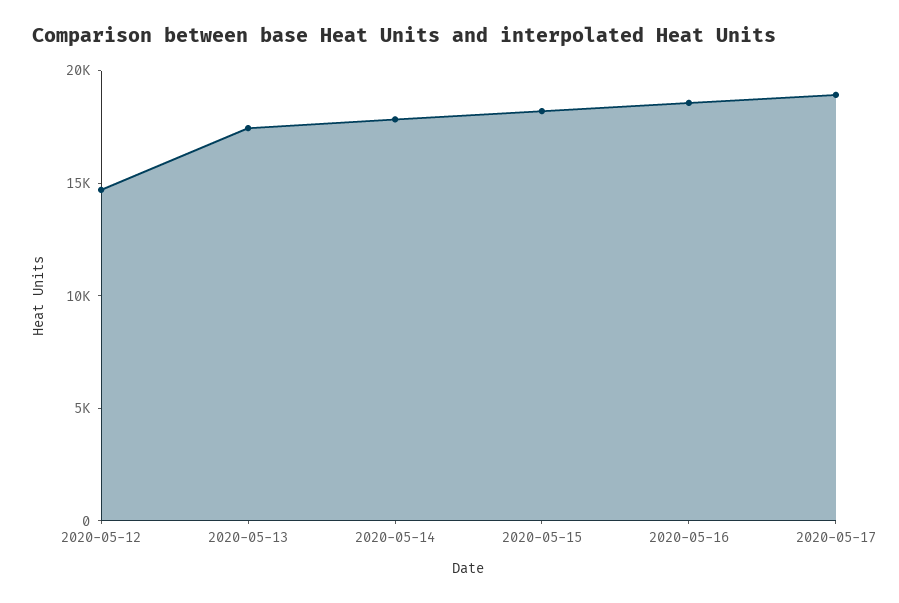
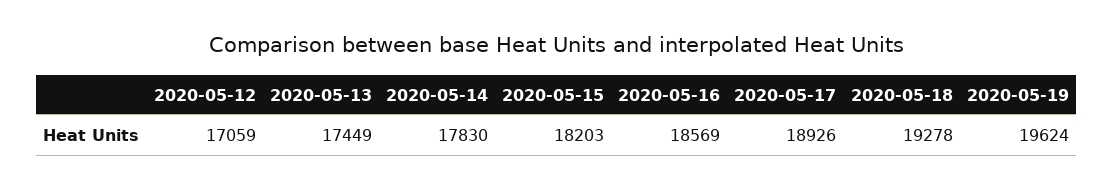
2020-05-12: 15000 -> 17059
2020-05-18: none -> 19278
2020-05-19: none -> 19624

